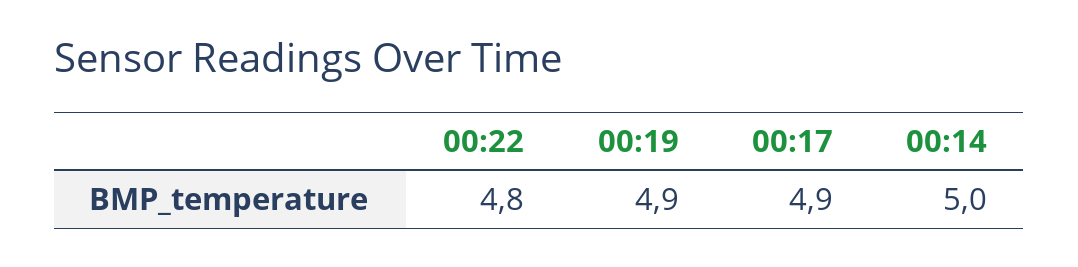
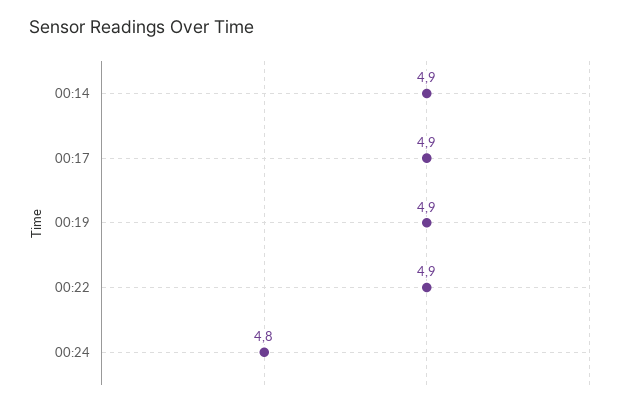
00:22: 4.8 -> 4.9
00:14: 5 -> 4.9
00:24: none -> 4.8

